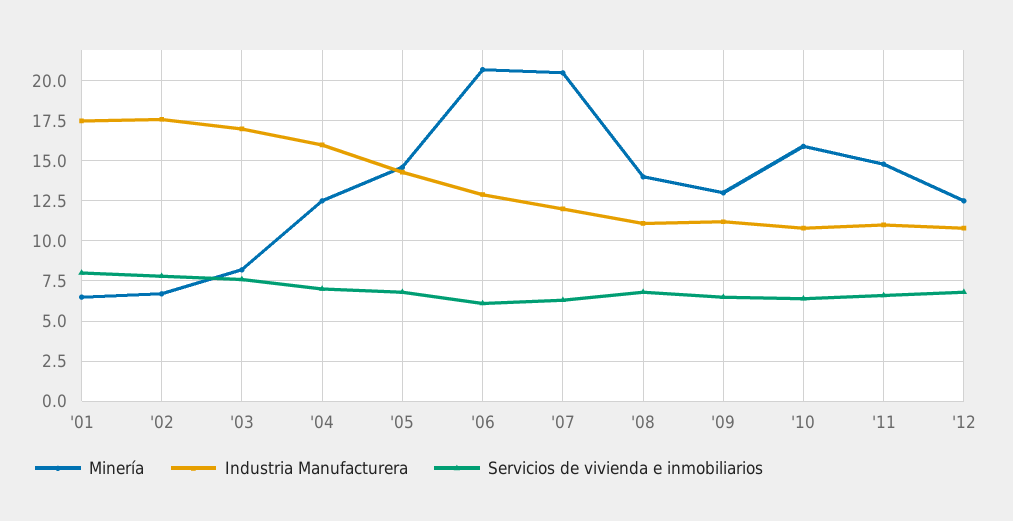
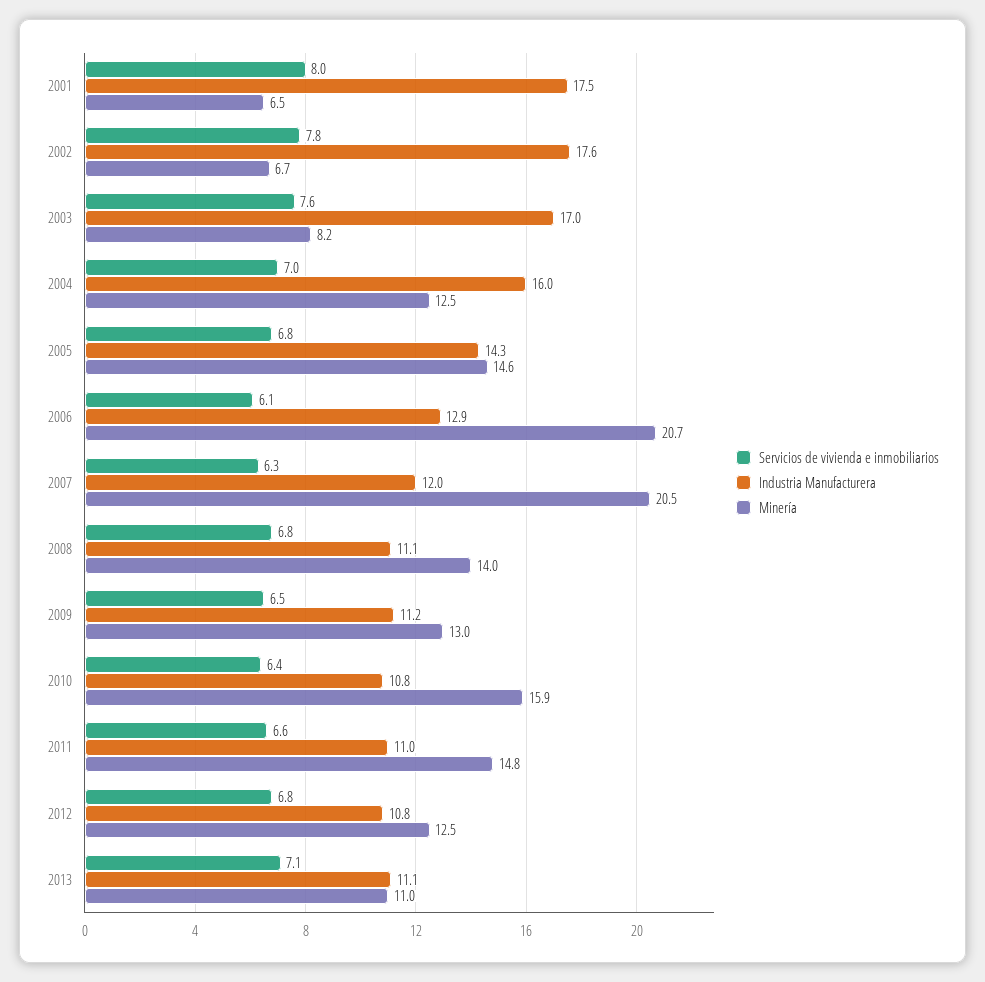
Servicios de vivienda e inmobiliarios, 2013: none -> 7.1
Industria Manufacturera, 2013: none -> 11.1
Minería, 2013: none -> 11

